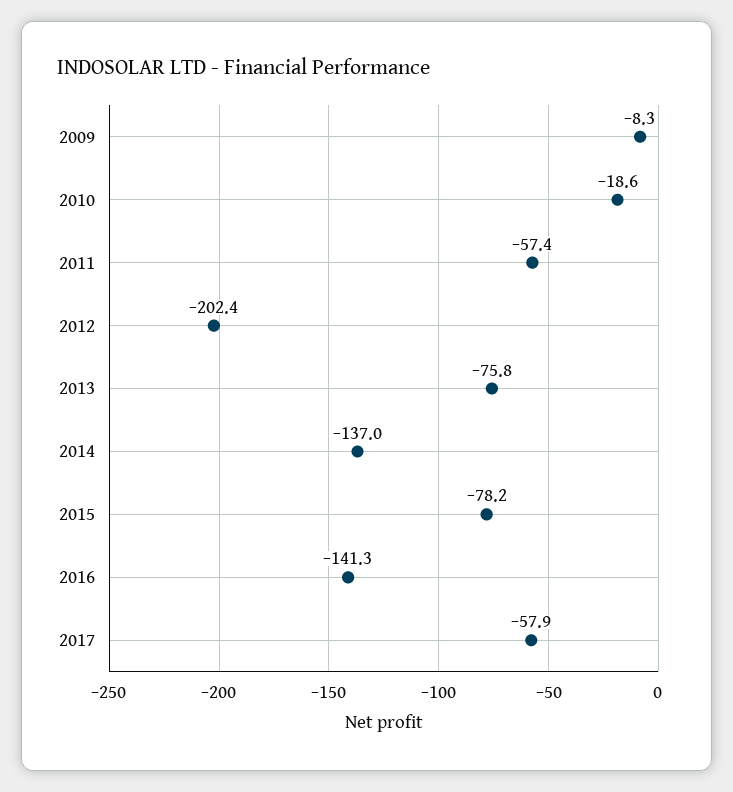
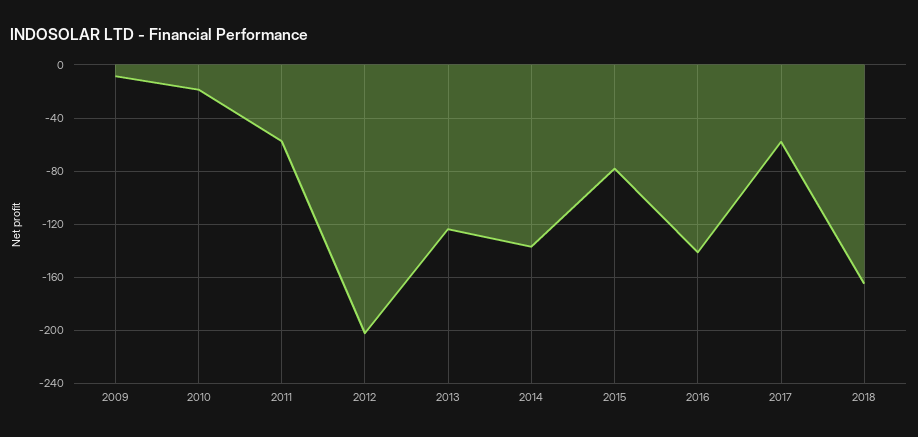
2013: -75.8 -> -125
2018: none -> -165

